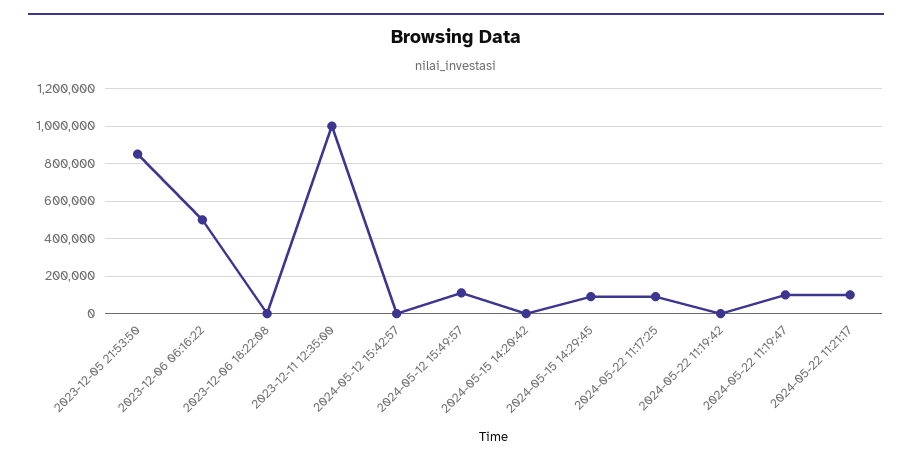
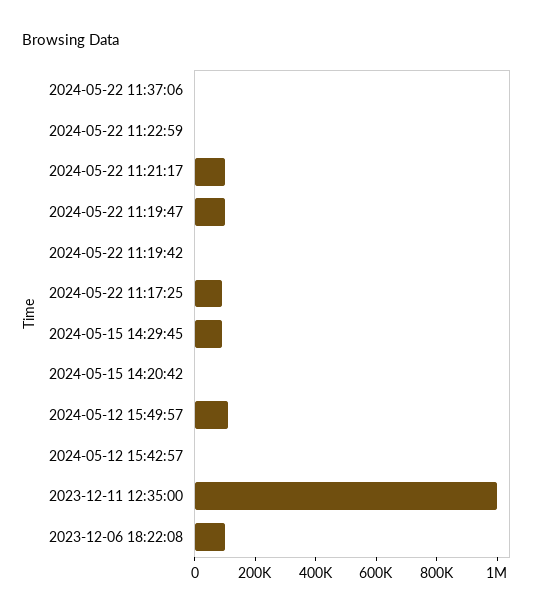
2023-12-05 21:53:50: 850000 -> none
2023-12-06 06:16:22: 500000 -> none
2023-12-06 18:22:08: 0 -> 100000
2024-05-22 11:37:06: none -> 0
2024-05-22 11:22:59: none -> 0

